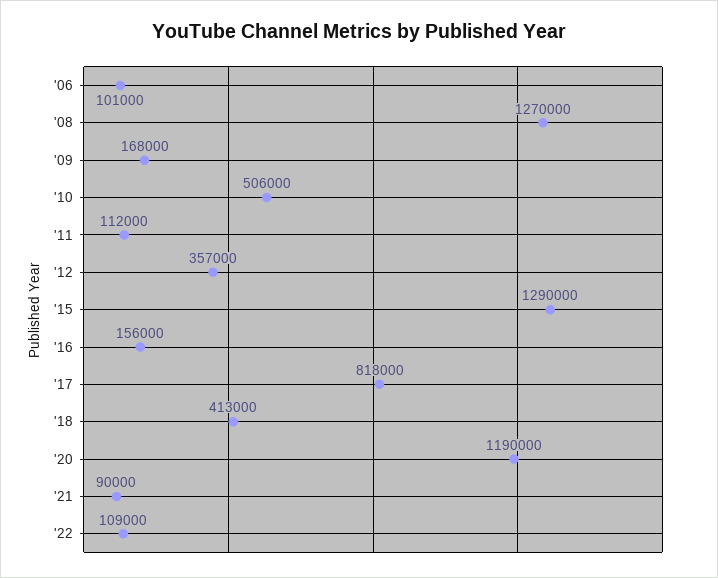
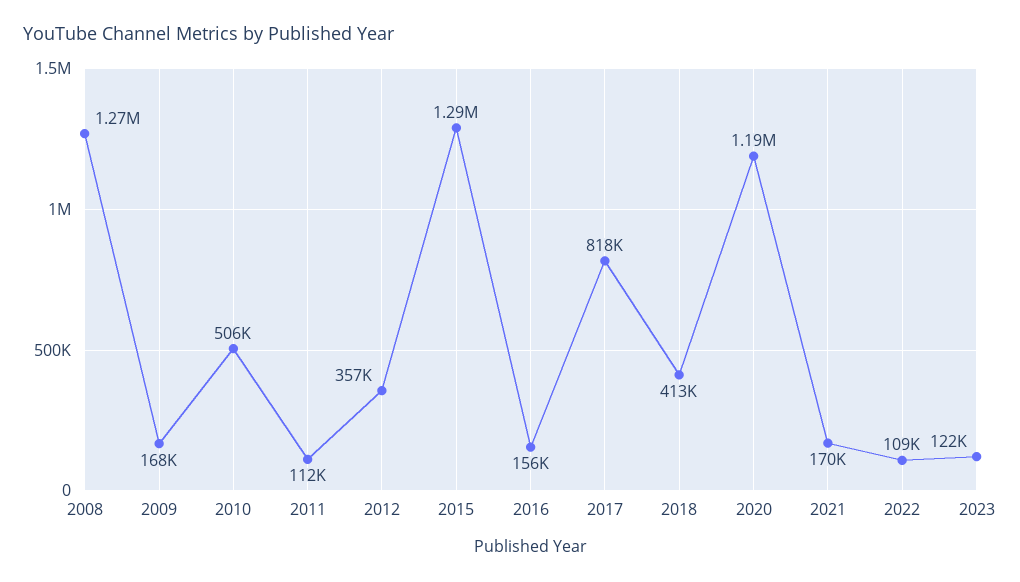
'06: 101000 -> none
'21: 90000 -> 170000
2023: none -> 122000

